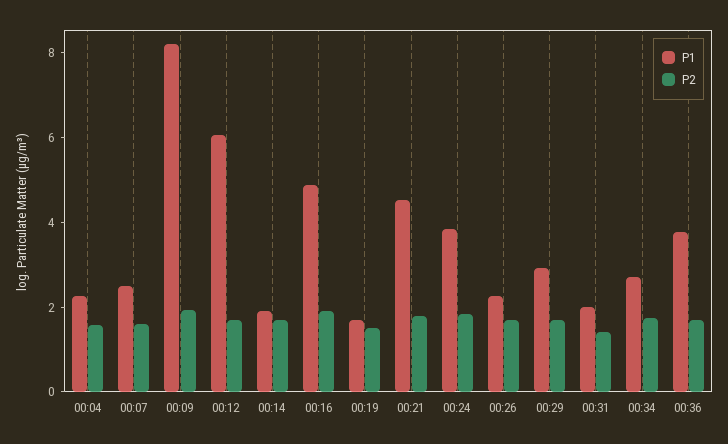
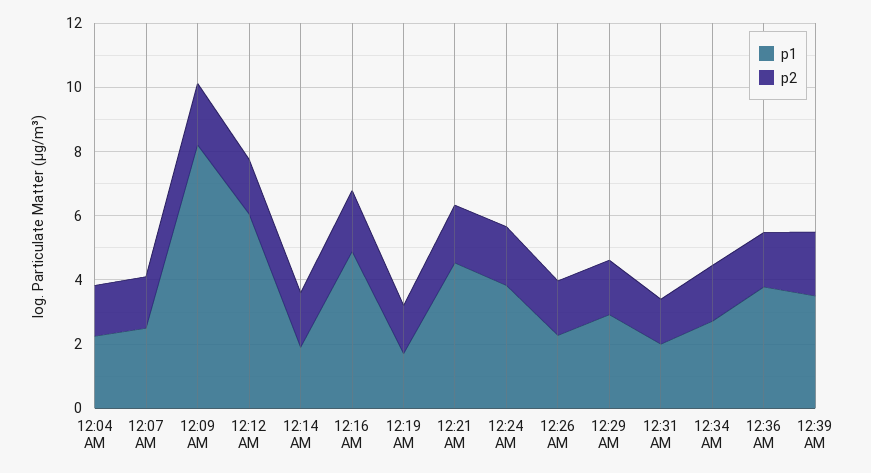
P1, 12:39 AM: none -> 3.5
P2, 12:39 AM: none -> 2

